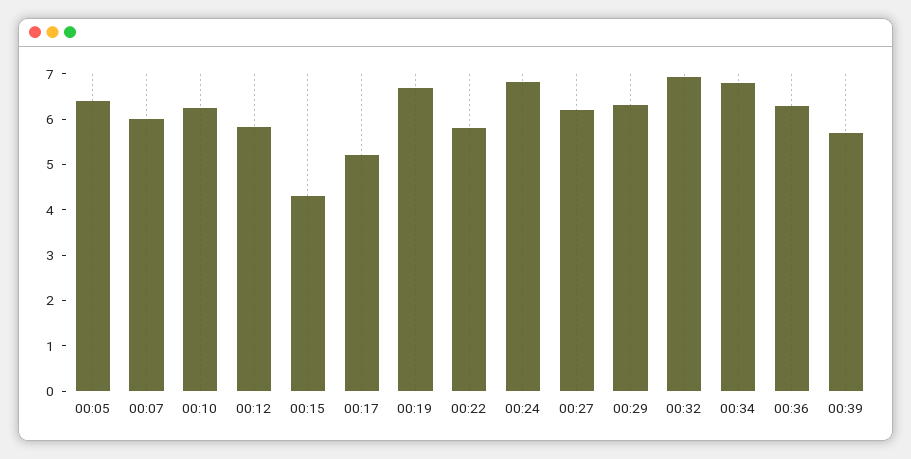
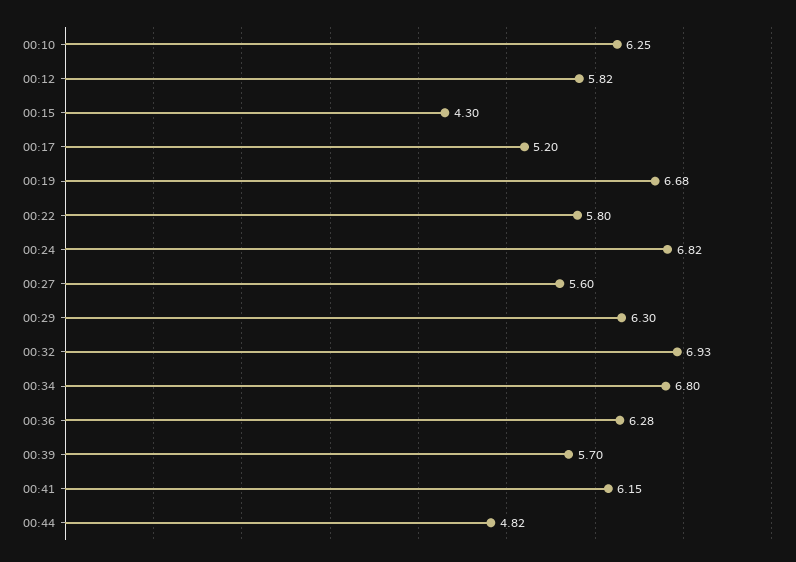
00:05: 6.4 -> none
00:07: 6 -> none
00:27: 6.2 -> 5.6
00:41: none -> 6.15
00:44: none -> 4.82

